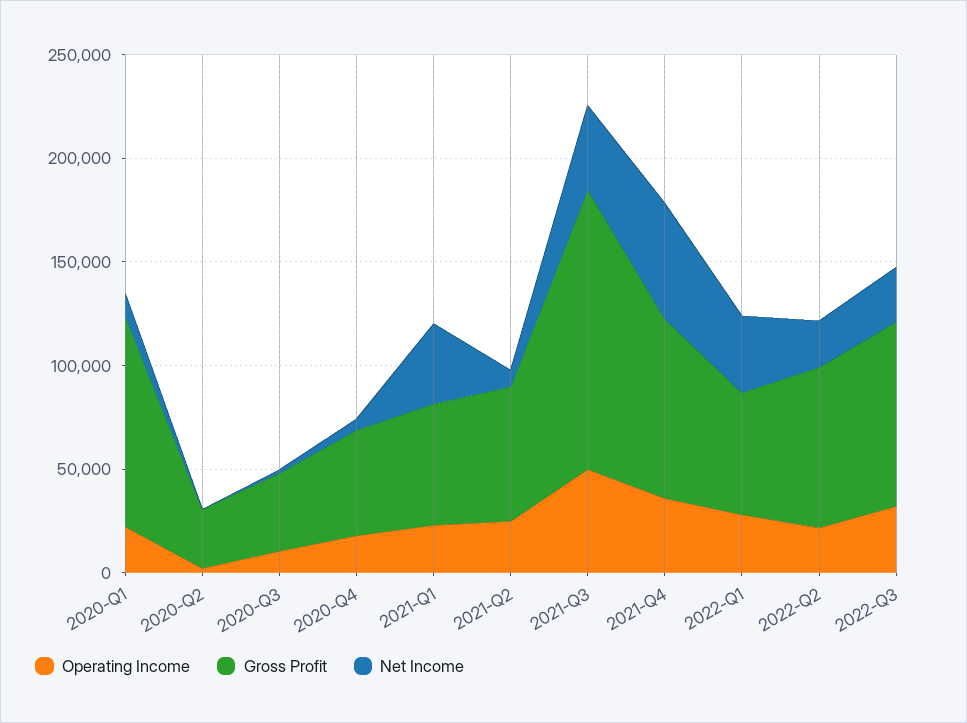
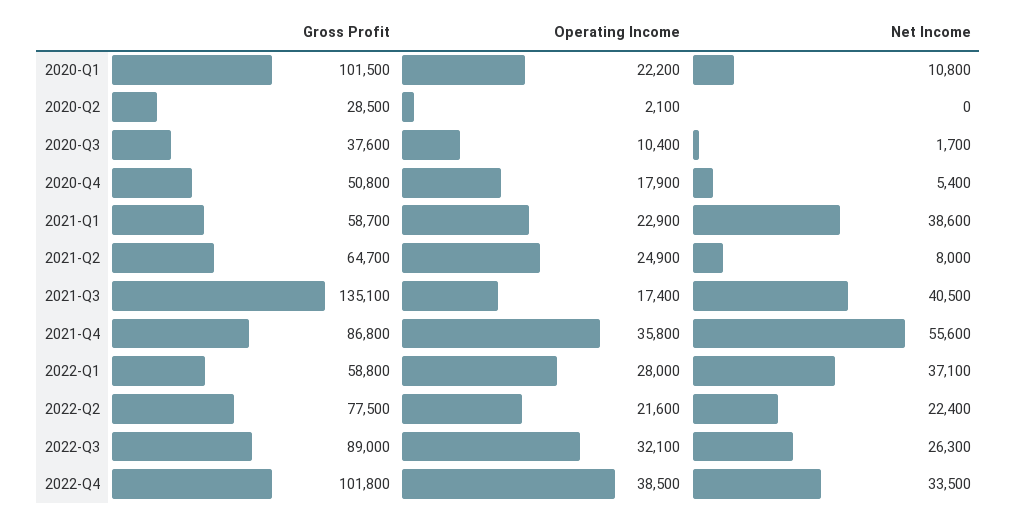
Operating Income, 2021-Q3: 50000 -> 17400
Gross Profit, 2022-Q4: none -> 101800
Operating Income, 2022-Q4: none -> 38500
Net Income, 2022-Q4: none -> 33500

